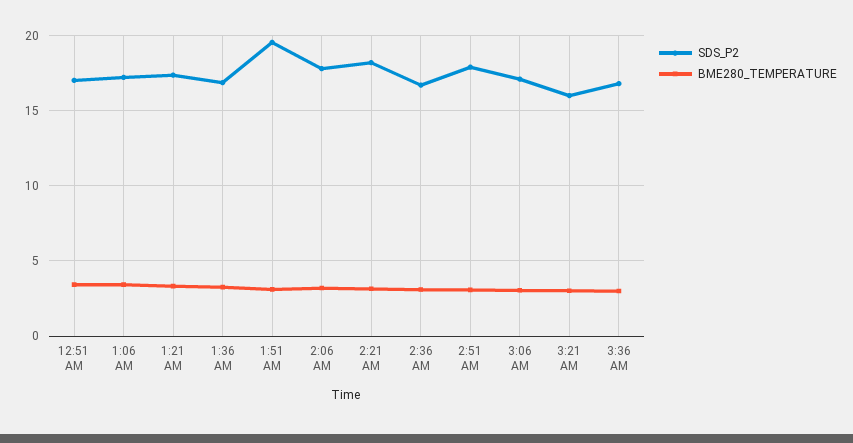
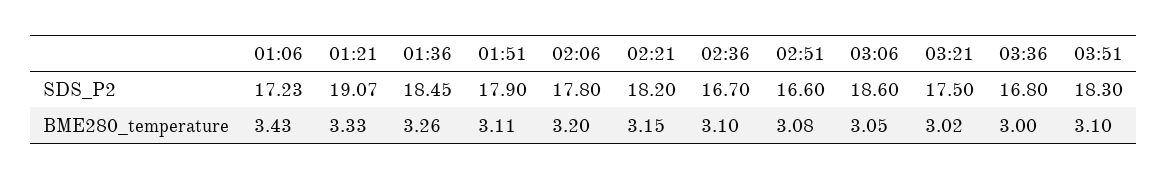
SDS_P2, 12:51 AM: 17 -> none
BME280_TEMPERATURE, 12:51 AM: 3.5 -> none
SDS_P2, 1:21 AM: 17.5 -> 19.07
SDS_P2, 1:36 AM: 17 -> 18.45
SDS_P2, 1:51 AM: 19.5 -> 17.9
SDS_P2, 2:51 AM: 18 -> 16.6
SDS_P2, 3:06 AM: 17 -> 18.6
SDS_P2, 3:21 AM: 16 -> 17.5
SDS_P2, 03:51: none -> 18.3
BME280_TEMPERATURE, 03:51: none -> 3.1

